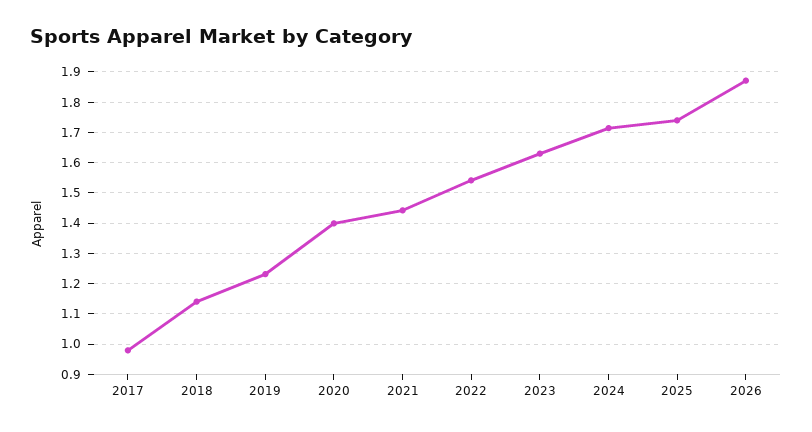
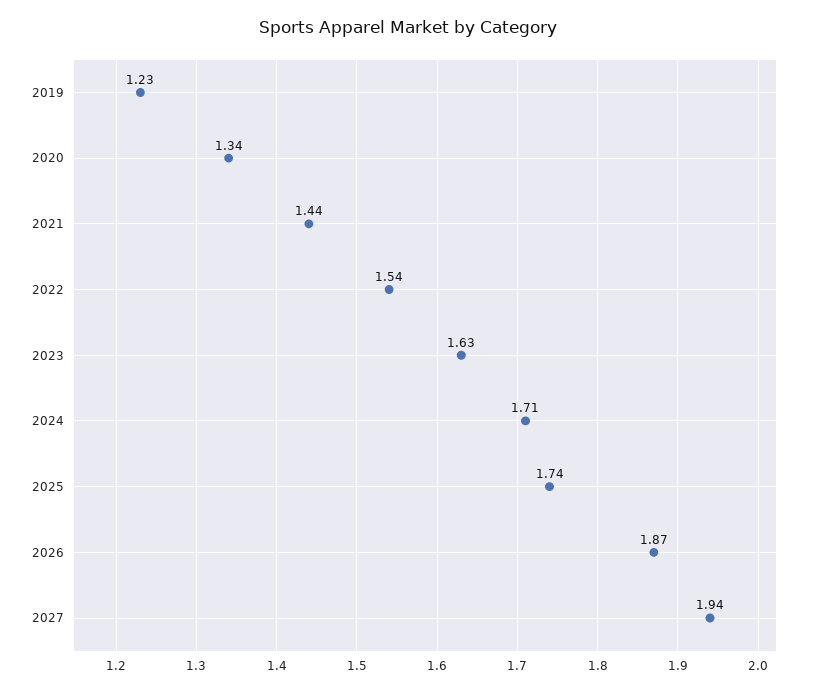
2017: 0.98 -> none
2018: 1.14 -> none
2020: 1.4 -> 1.34
2027: none -> 1.94

